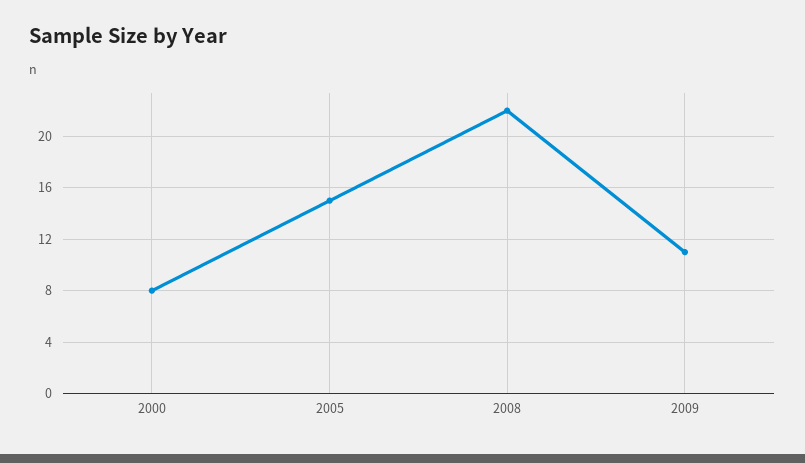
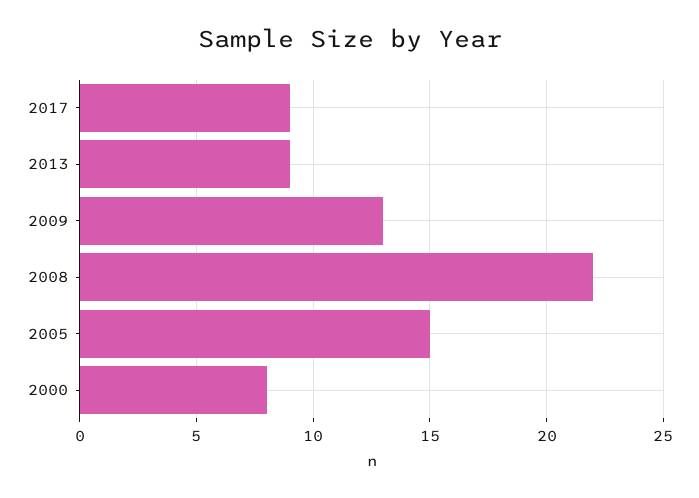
2009: 11 -> 13
2017: none -> 9
2013: none -> 9

